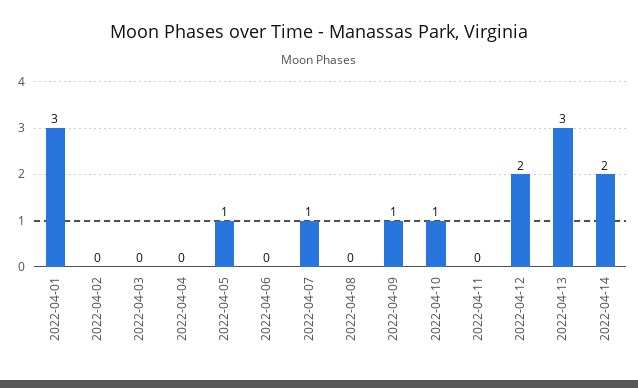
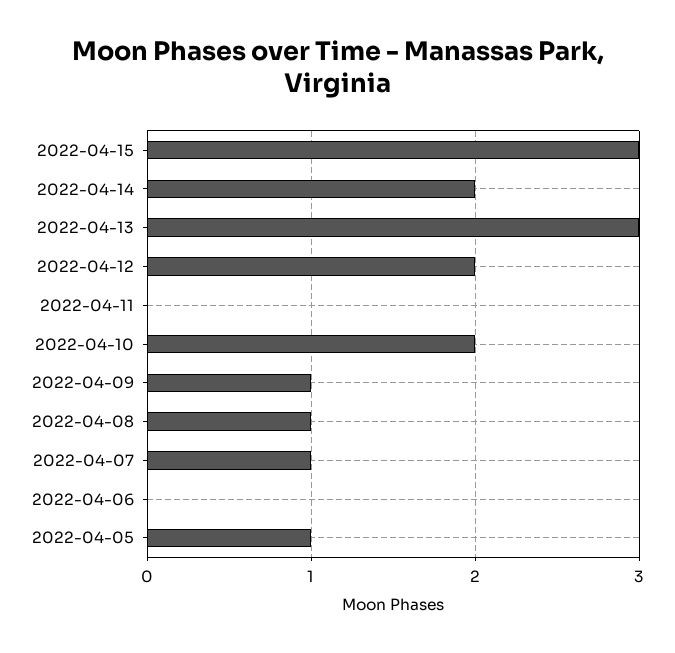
2022-04-01: 3 -> none
2022-04-02: 0 -> none
2022-04-03: 0 -> none
2022-04-04: 0 -> none
2022-04-08: 0 -> 1
2022-04-10: 1 -> 2
2022-04-15: none -> 3

